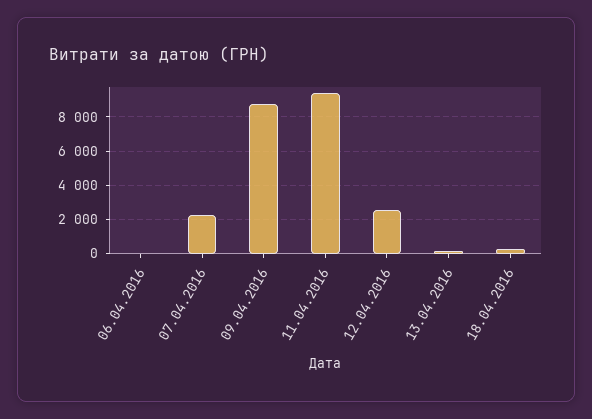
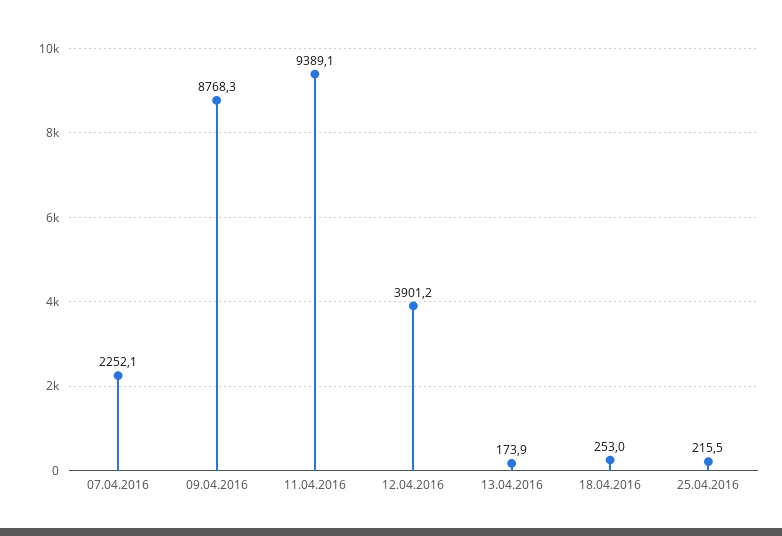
06.04.2016: 0 -> none
12.04.2016: 2500 -> 3901.2
25.04.2016: none -> 215.5

